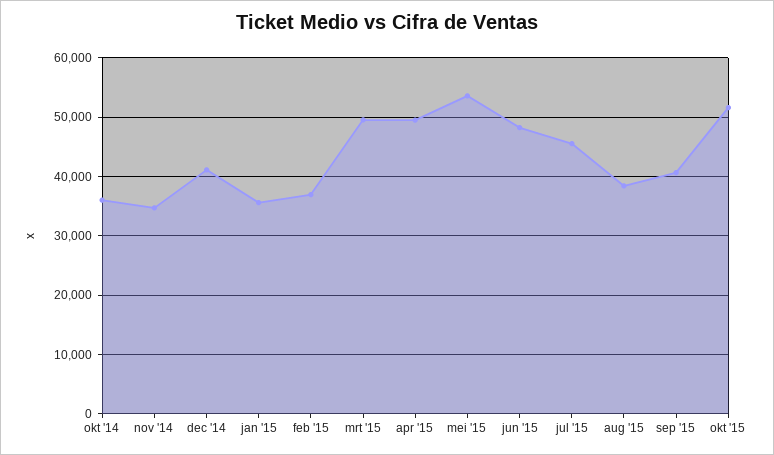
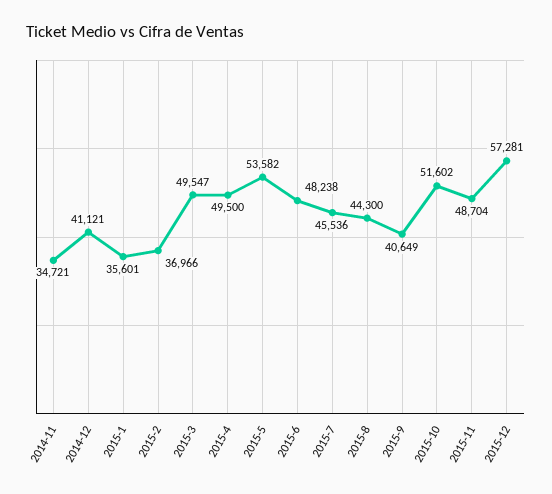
okt '14: 36000 -> none
aug '15: 38000 -> 44300
2015-11: none -> 48704
2015-12: none -> 57281

